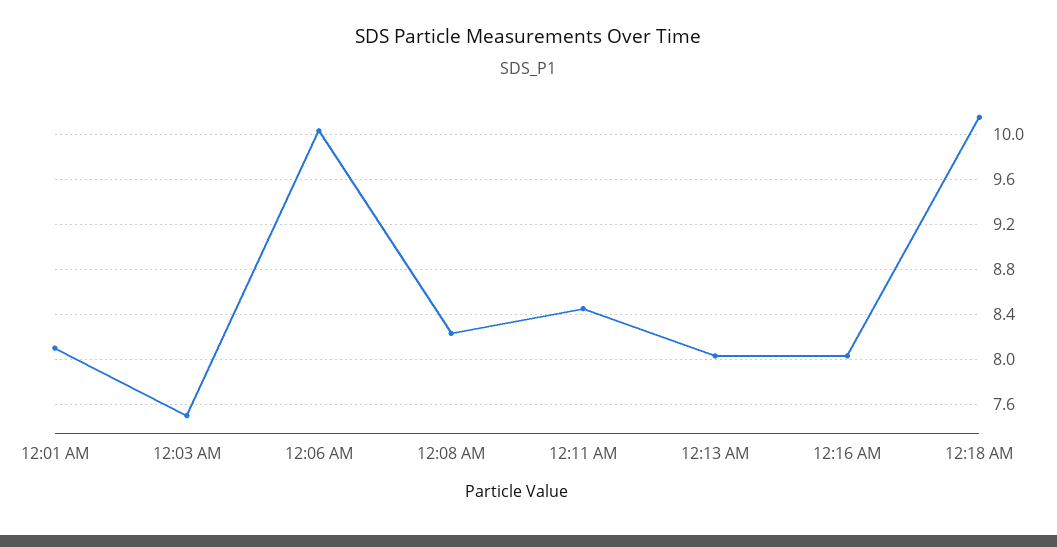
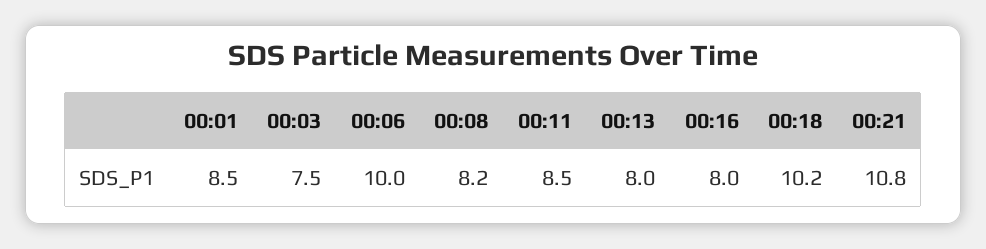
12:01 AM: 8.1 -> 8.5
00:21: none -> 10.8

